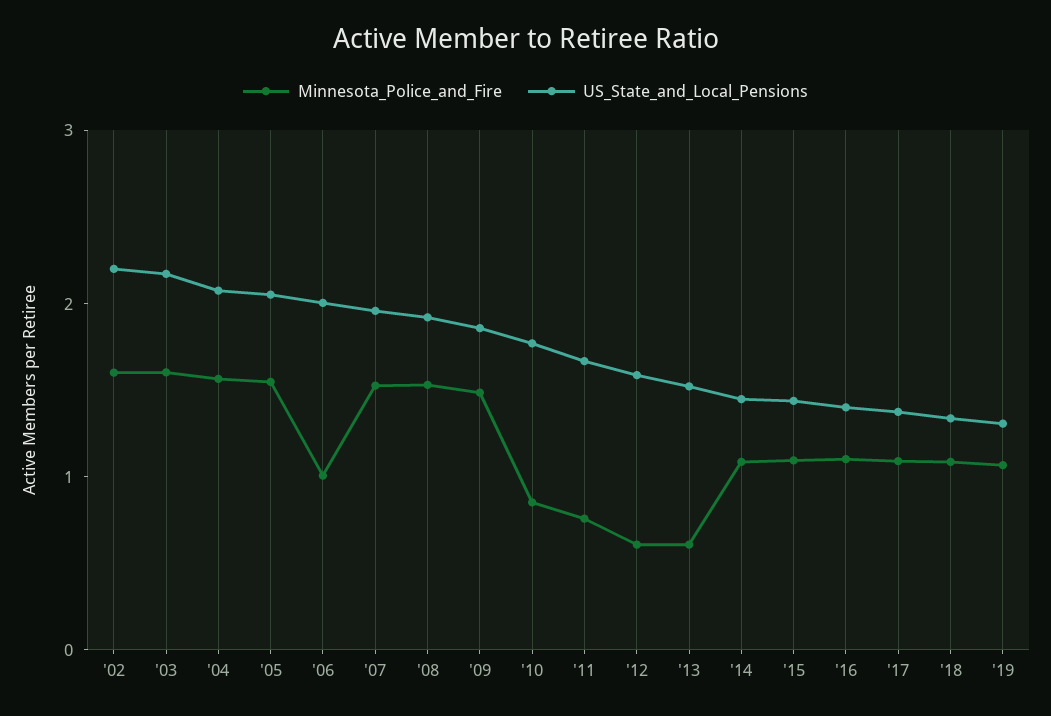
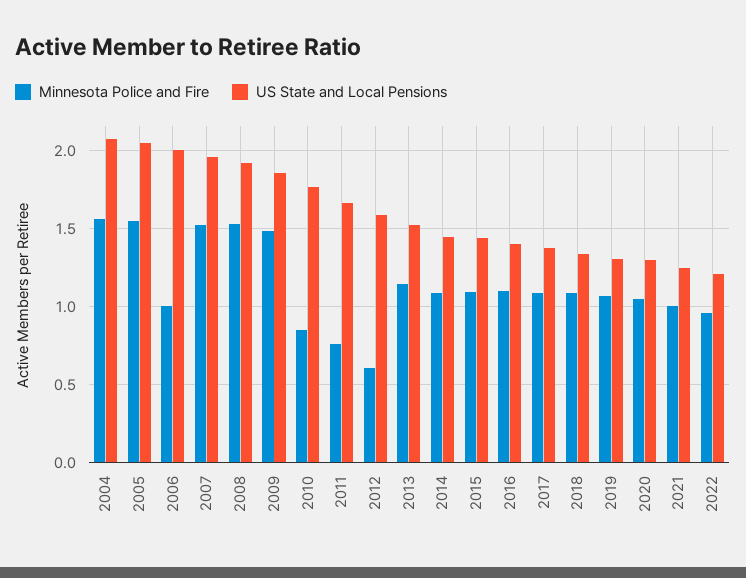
Minnesota_Police_and_Fire, '02: 1.6 -> none
US_State_and_Local_Pensions, '02: 2.2 -> none
Minnesota_Police_and_Fire, '03: 1.6 -> none
US_State_and_Local_Pensions, '03: 2.2 -> none
Minnesota_Police_and_Fire, '13: 0.6 -> 1.15
Minnesota_Police_and_Fire, 2020: none -> 1.05
US_State_and_Local_Pensions, 2020: none -> 1.3
Minnesota_Police_and_Fire, 2021: none -> 1
US_State_and_Local_Pensions, 2021: none -> 1.25
Minnesota_Police_and_Fire, 2022: none -> 0.95
US_State_and_Local_Pensions, 2022: none -> 1.2

